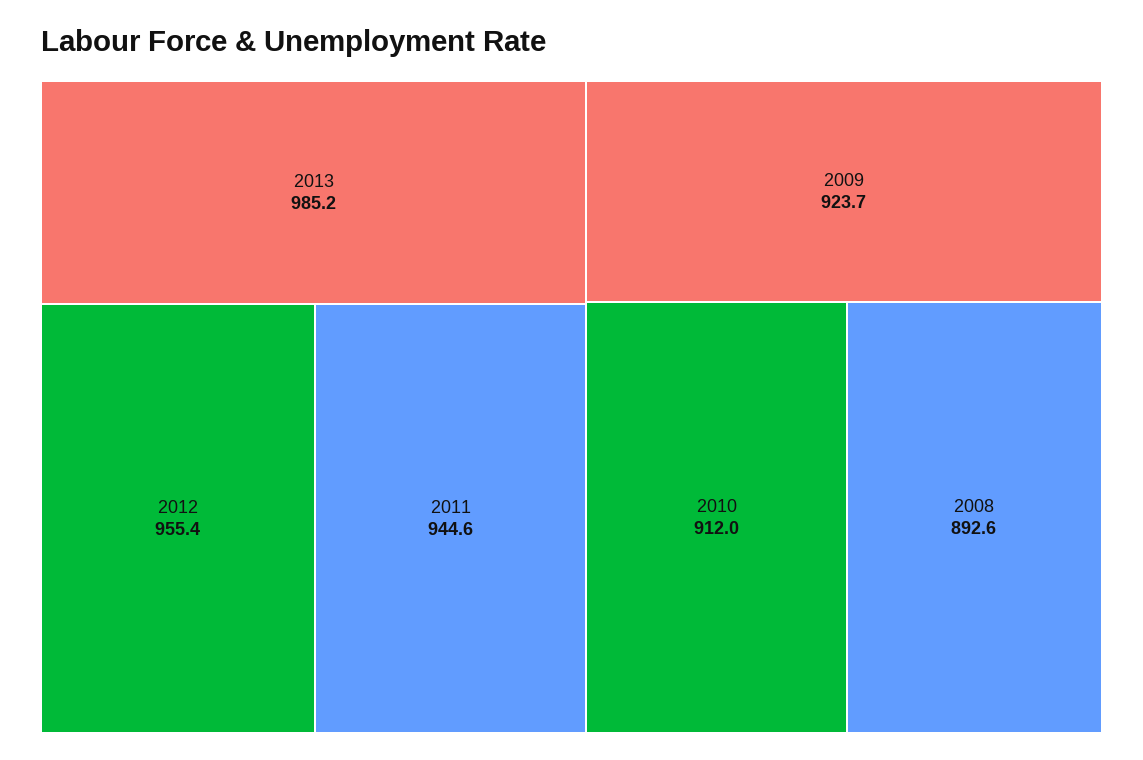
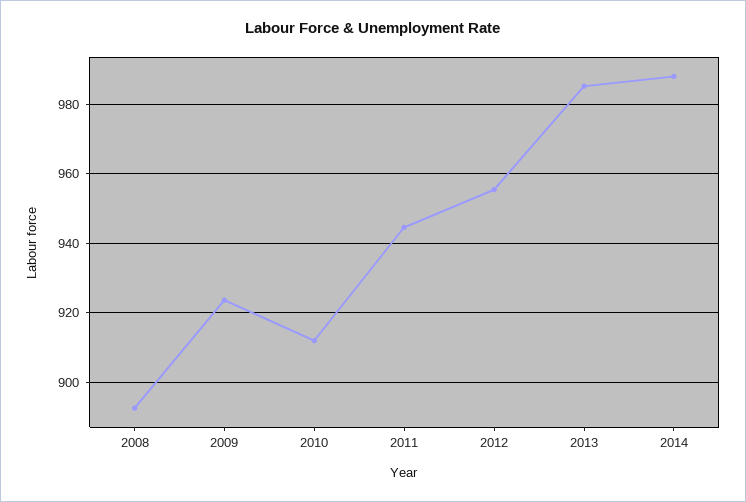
2014: none -> 988

